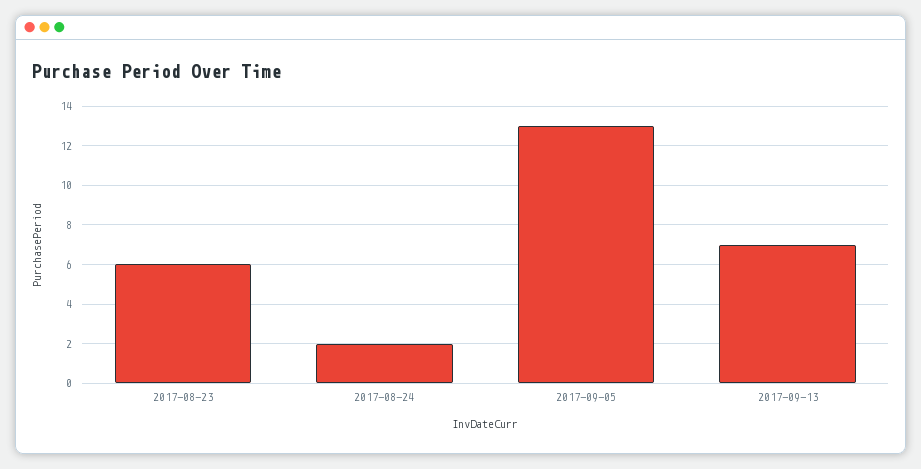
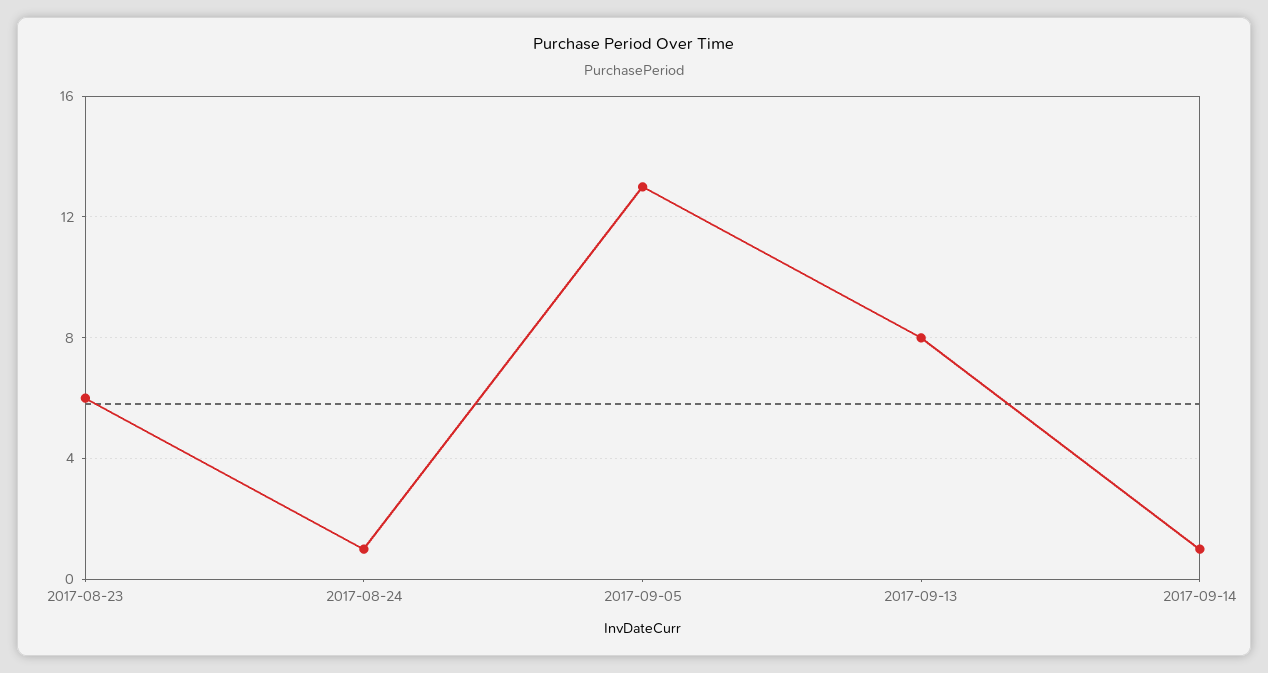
2017-08-24: 2 -> 1
2017-09-13: 7 -> 8
2017-09-14: none -> 1

